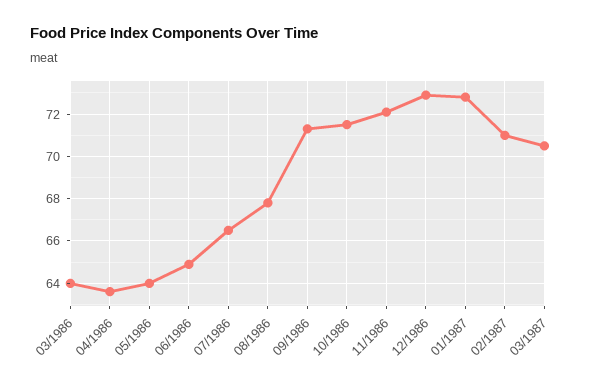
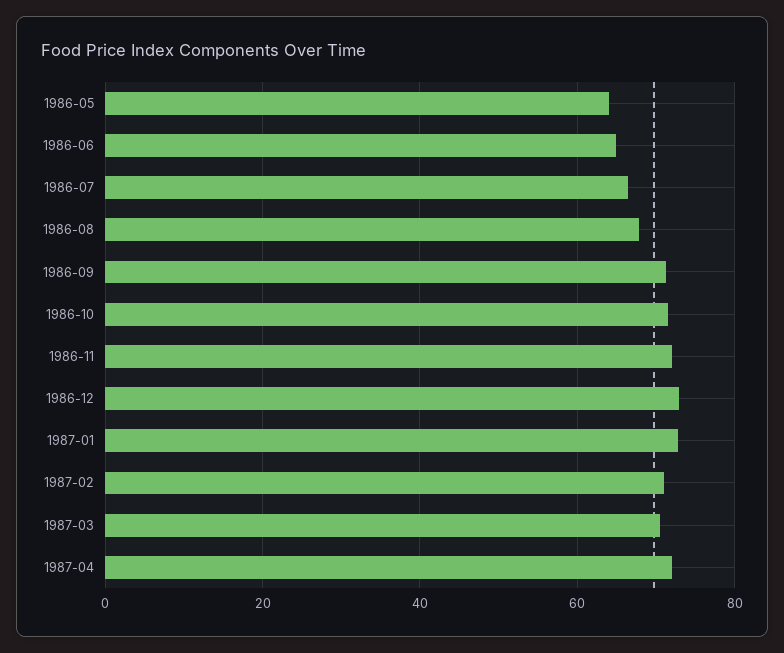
03/1986: 64 -> none
04/1986: 63.5 -> none
1987-04: none -> 72

